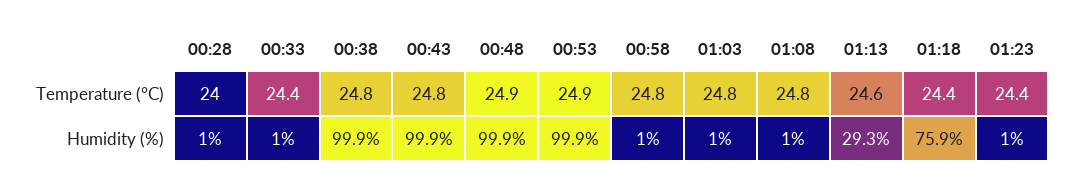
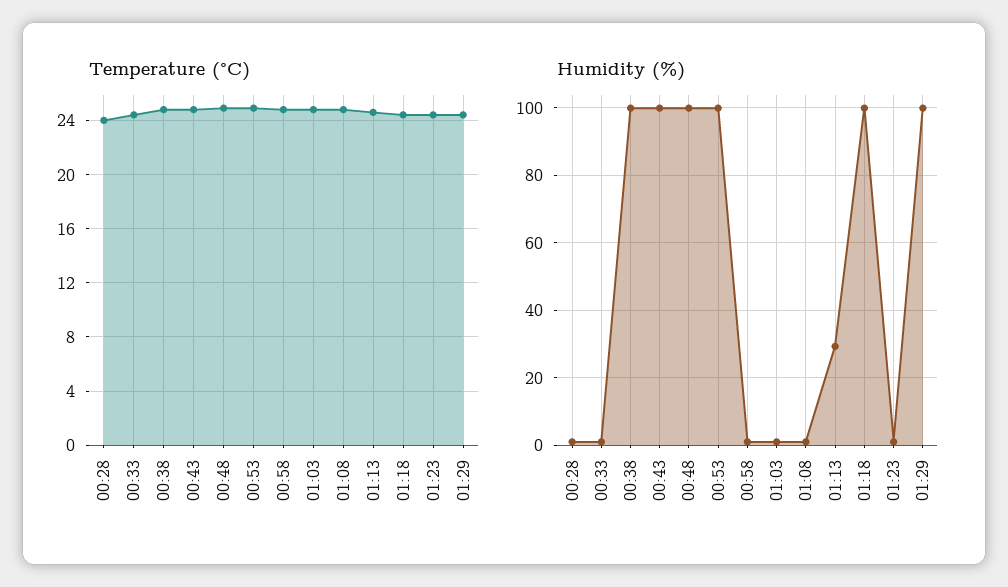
Humidity (%), 01:18: 75.9 -> 100
Temperature (°C), 01:29: none -> 24.5
Humidity (%), 01:29: none -> 100

